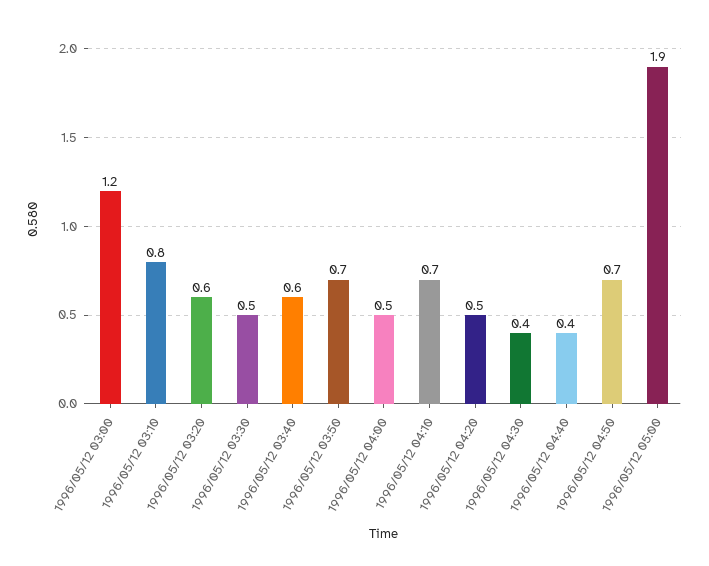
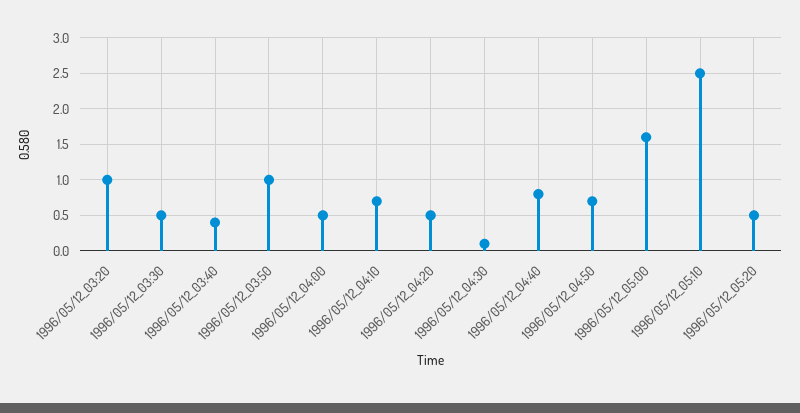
1996/05/12 03:00: 1.2 -> none
1996/05/12 03:10: 0.8 -> none
1996/05/12 03:20: 0.6 -> 1
1996/05/12 03:40: 0.6 -> 0.4
1996/05/12 03:50: 0.7 -> 1
1996/05/12 04:30: 0.4 -> 0.1
1996/05/12 04:40: 0.4 -> 0.8
1996/05/12 05:00: 1.9 -> 1.6
1996/05/12_05:10: none -> 2.5
1996/05/12_05:20: none -> 0.5

